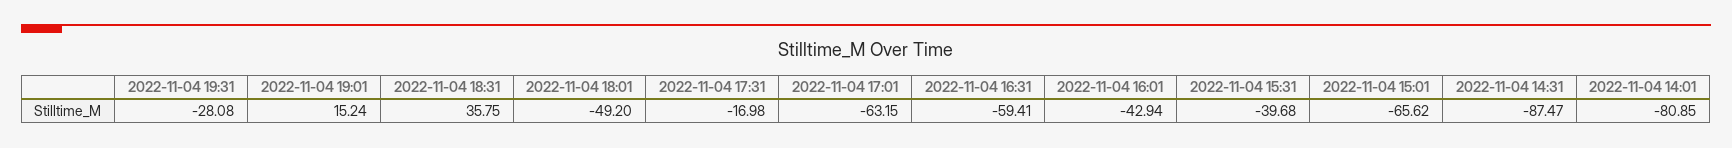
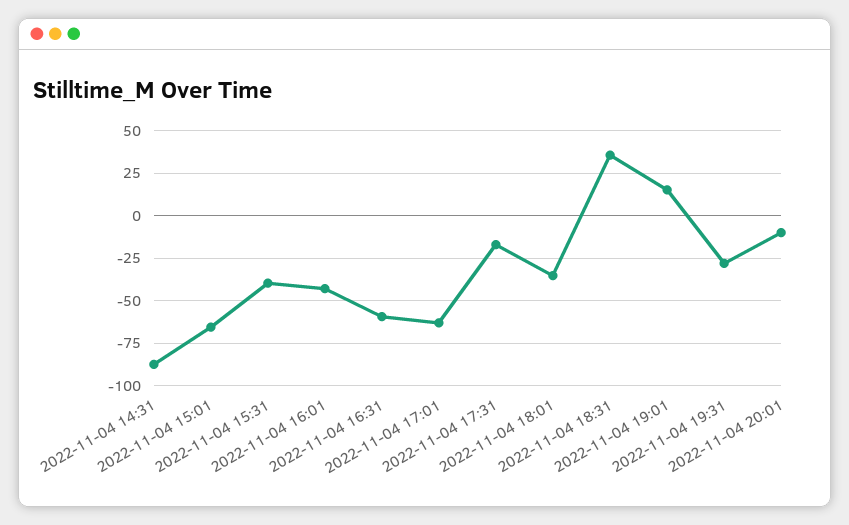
2022-11-04 18:01: -49.2 -> -35
2022-11-04 14:01: -80.85 -> none
2022-11-04 20:01: none -> -10

